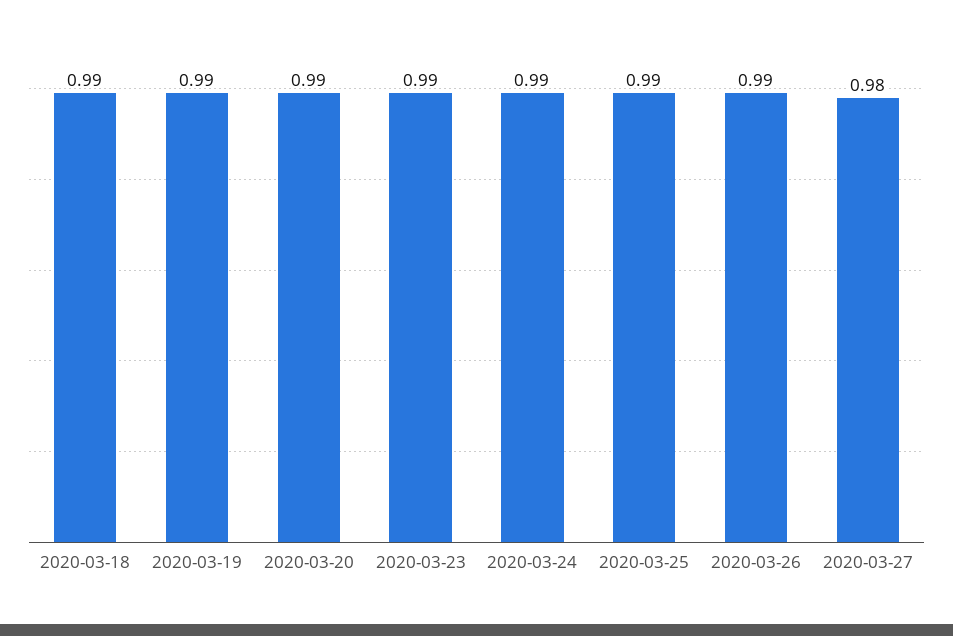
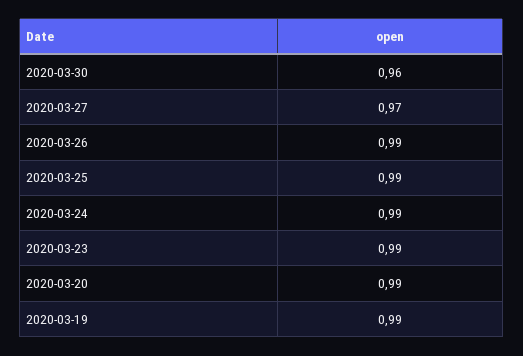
2020-03-18: 0.99 -> none
2020-03-27: 0.98 -> 0.97
2020-03-30: none -> 0.96

